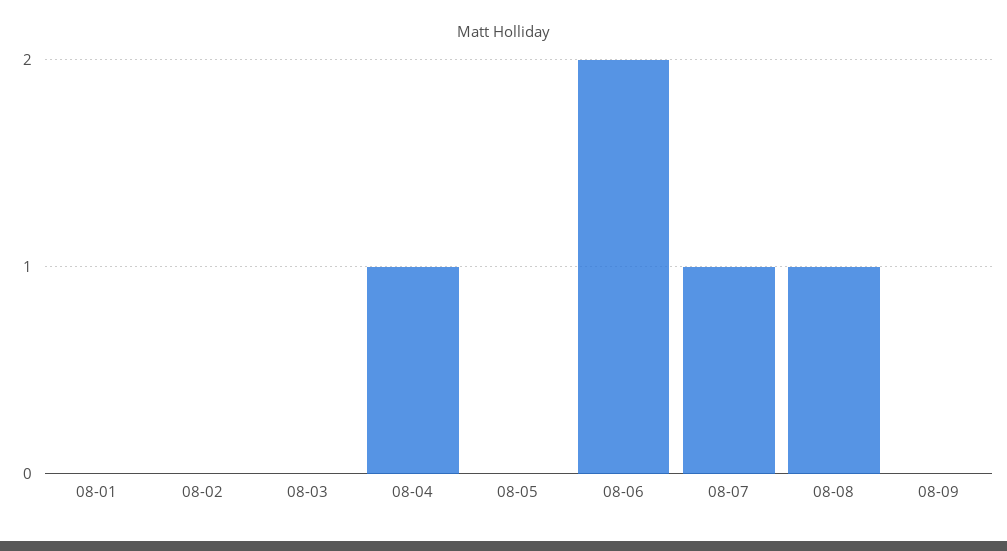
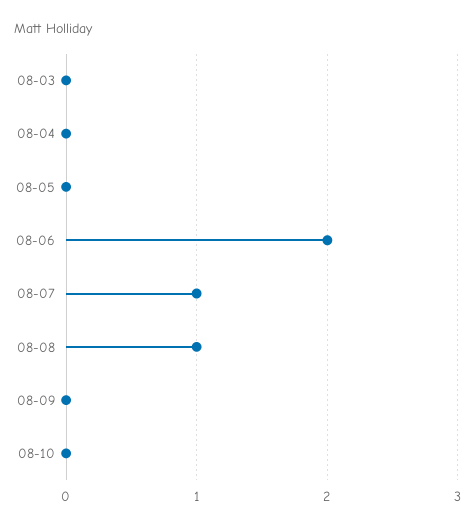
08-01: 0 -> none
08-02: 0 -> none
08-04: 1 -> 0
08-10: none -> 0

